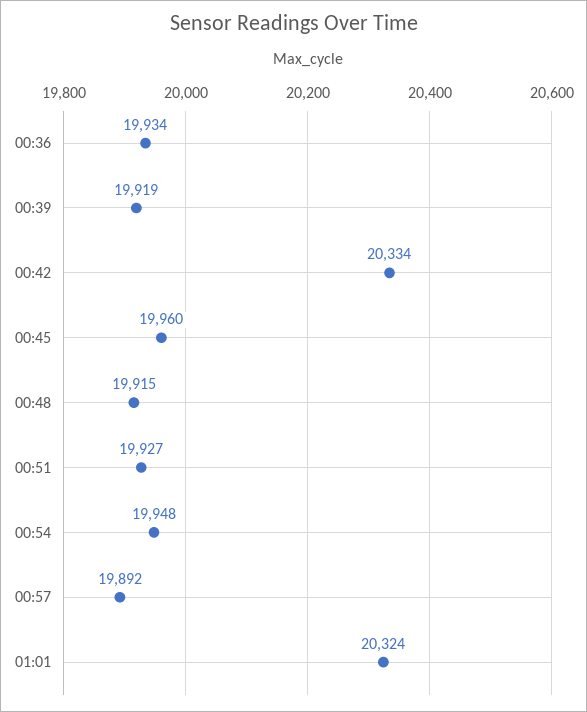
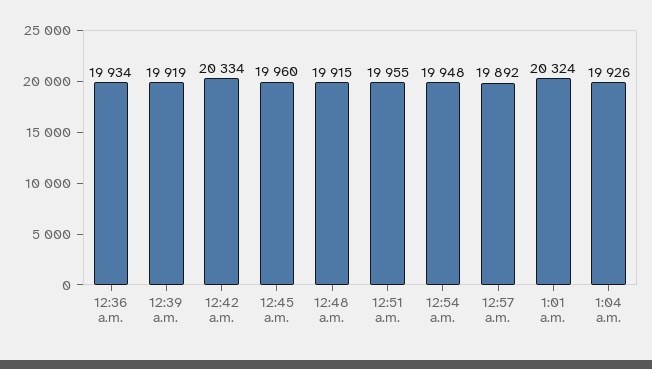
00:51: 19927 -> 19955
1:04 a.m.: none -> 19926

